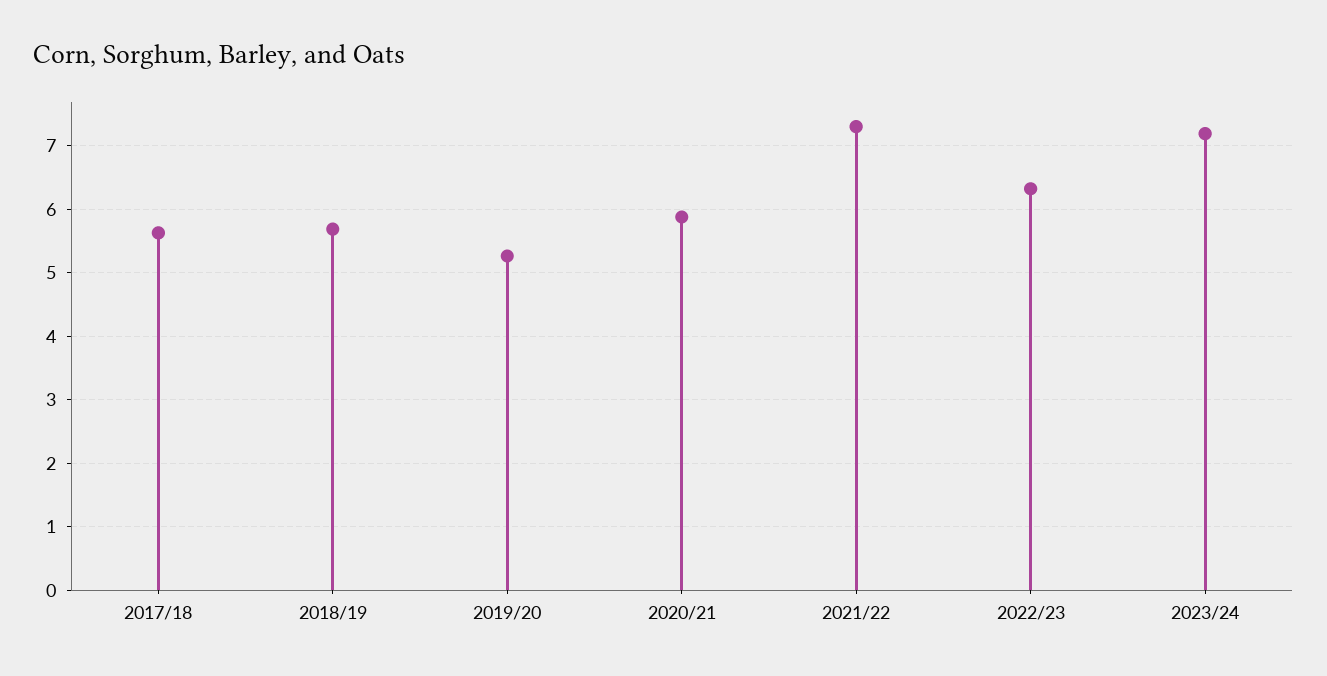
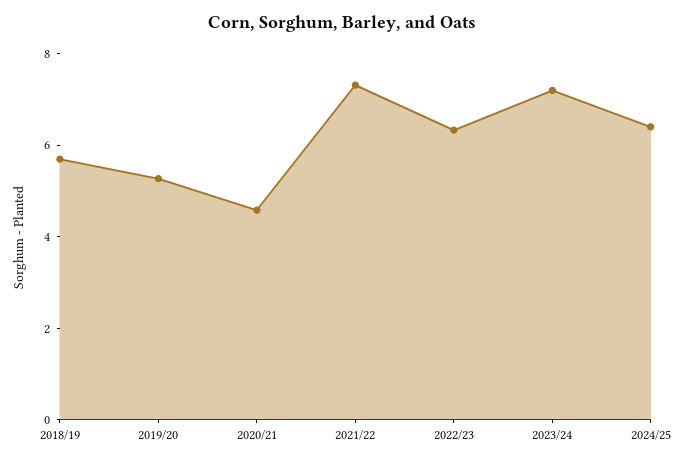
2017/18: 5.6 -> none
2020/21: 5.9 -> 4.5
2024/25: none -> 6.5

